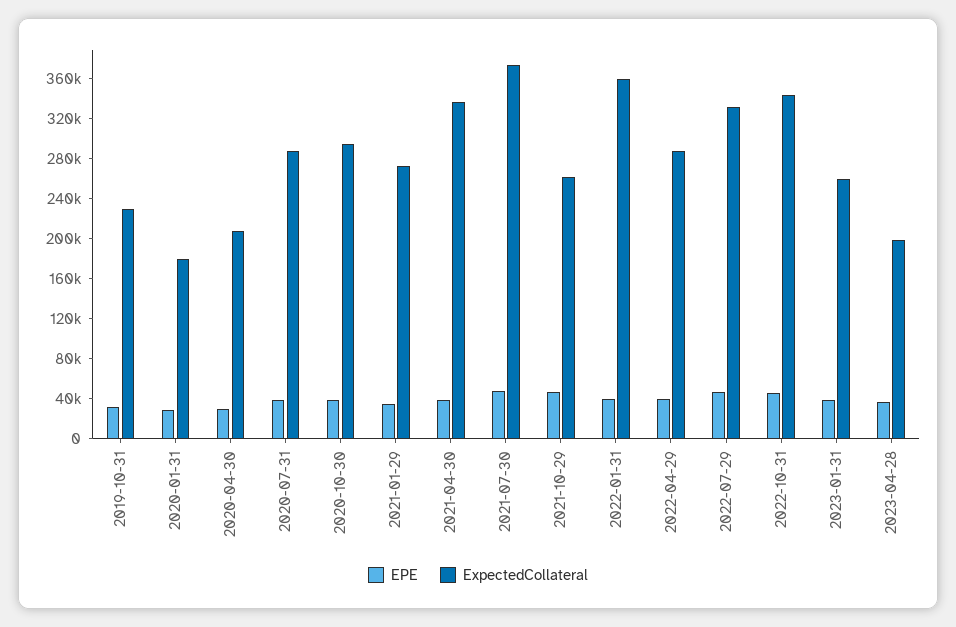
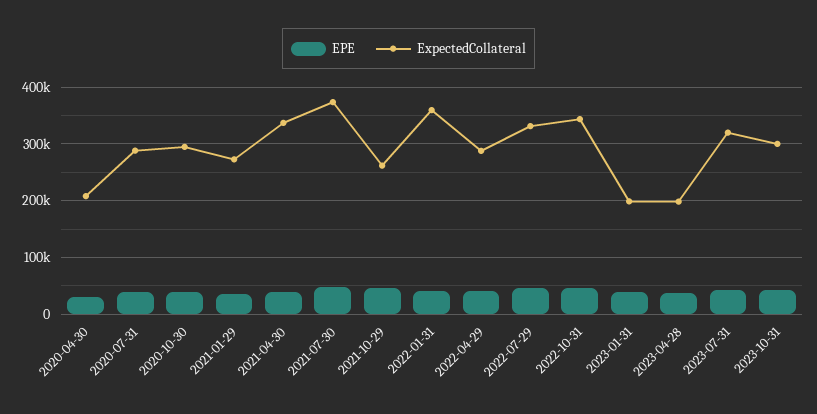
EPE, 2019-10-31: 30000 -> none
ExpectedCollateral, 2019-10-31: 230000 -> none
EPE, 2020-01-31: 30000 -> none
ExpectedCollateral, 2020-01-31: 180000 -> none
ExpectedCollateral, 2023-01-31: 260000 -> 200000
EPE, 2023-07-31: none -> 40000
ExpectedCollateral, 2023-07-31: none -> 320000
EPE, 2023-10-31: none -> 40000
ExpectedCollateral, 2023-10-31: none -> 300000

